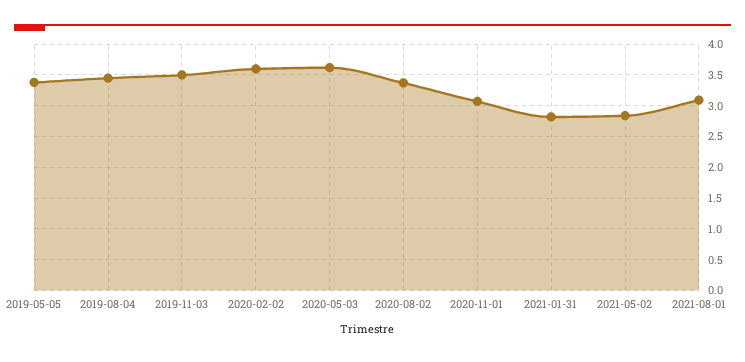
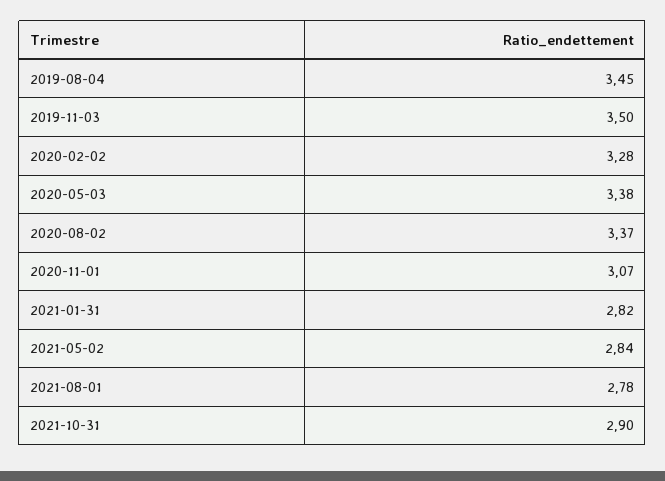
2019-05-05: 3.4 -> none
2020-02-02: 3.6 -> 3.28
2020-05-03: 3.6 -> 3.38
2021-08-01: 3.1 -> 2.78
2021-10-31: none -> 2.9

